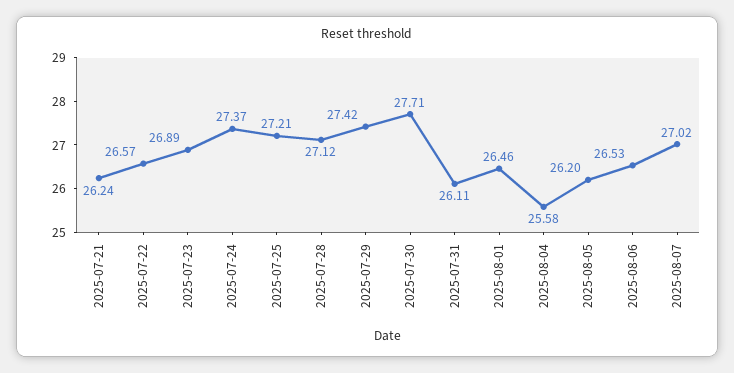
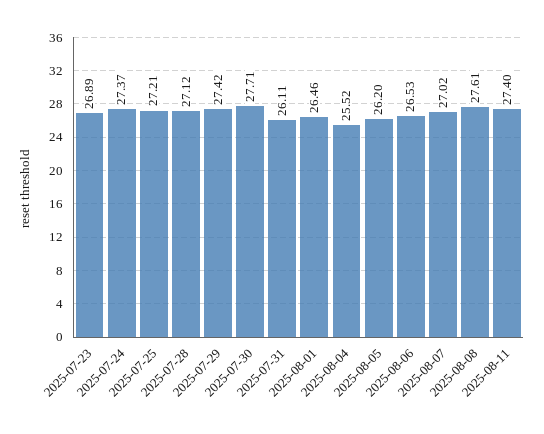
2025-07-21: 26.24 -> none
2025-07-22: 26.57 -> none
2025-08-04: 25.58 -> 25.52
2025-08-08: none -> 27.61
2025-08-11: none -> 27.4

